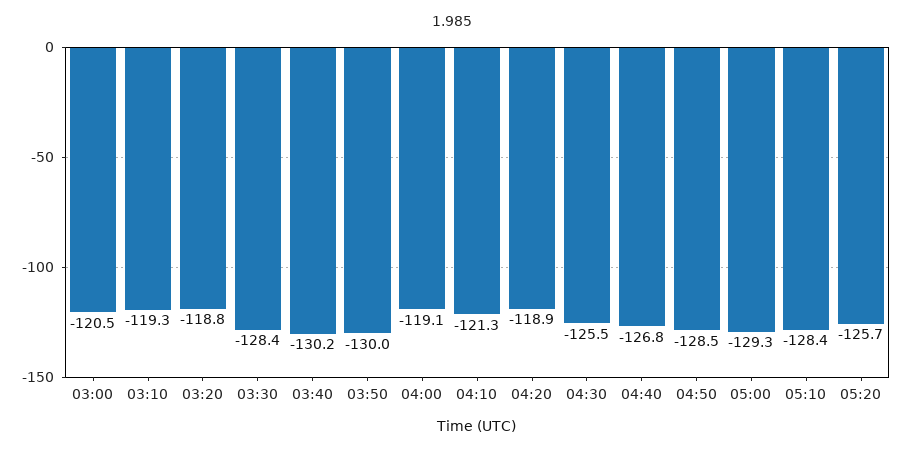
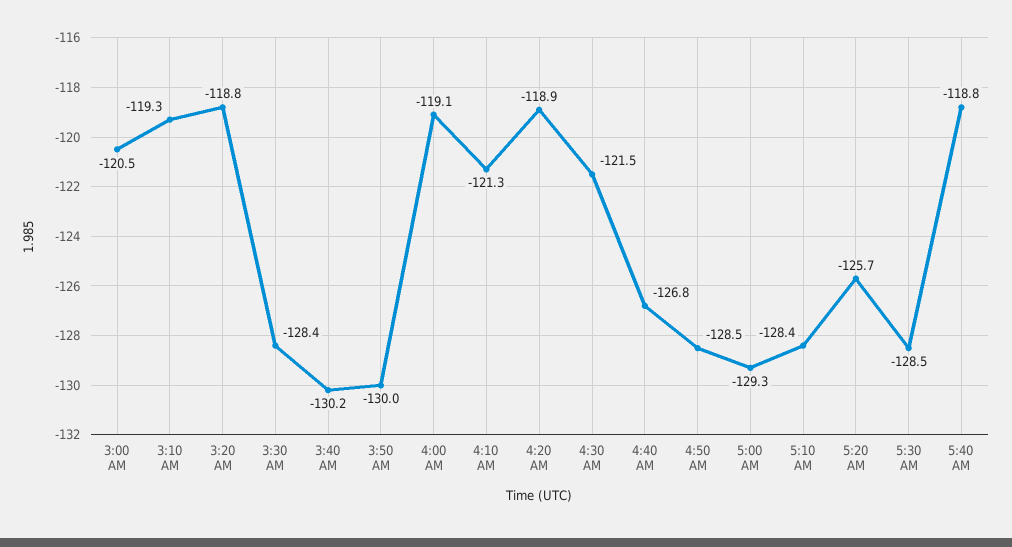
04:30: -125.5 -> -121.5
5:30 AM: none -> -128.5
5:40 AM: none -> -118.8

